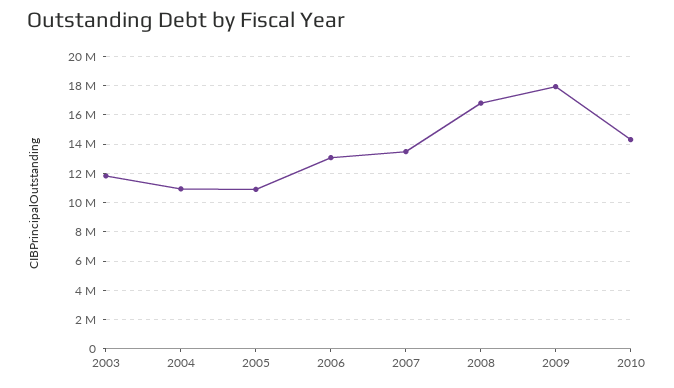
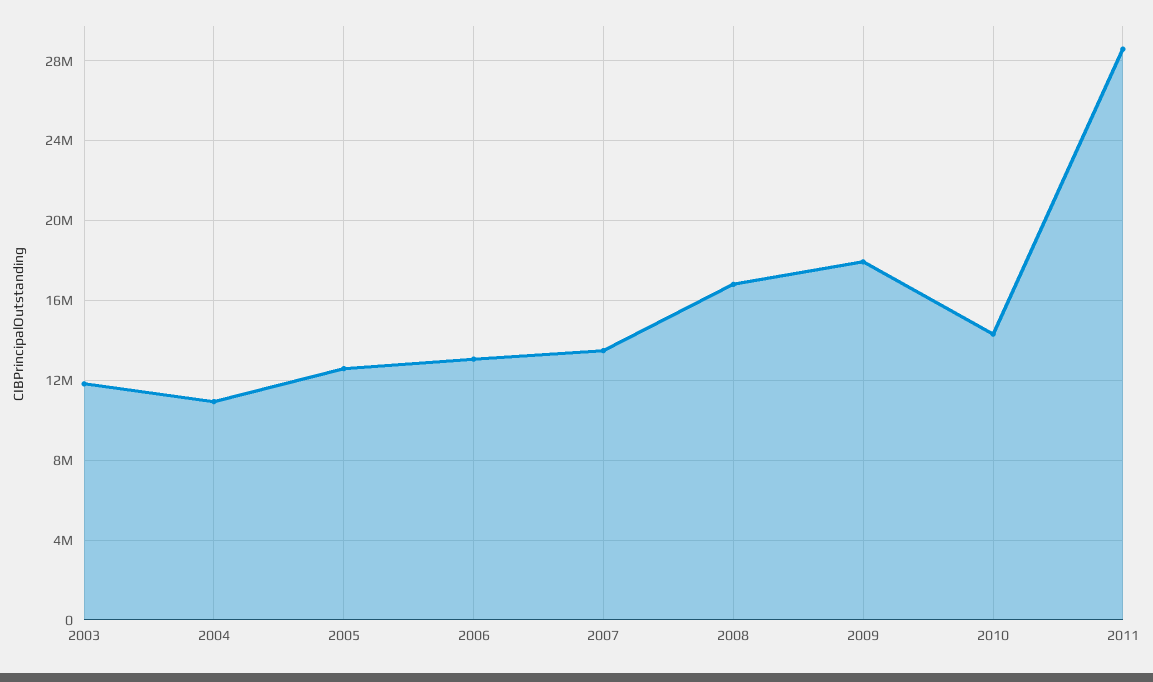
2005: 11000000 -> 12500000
2011: none -> 28500000

